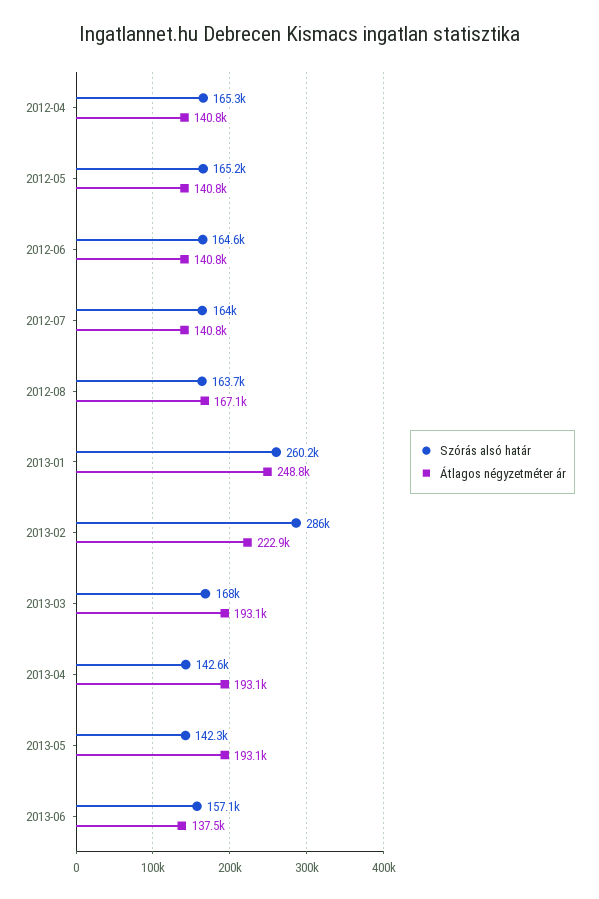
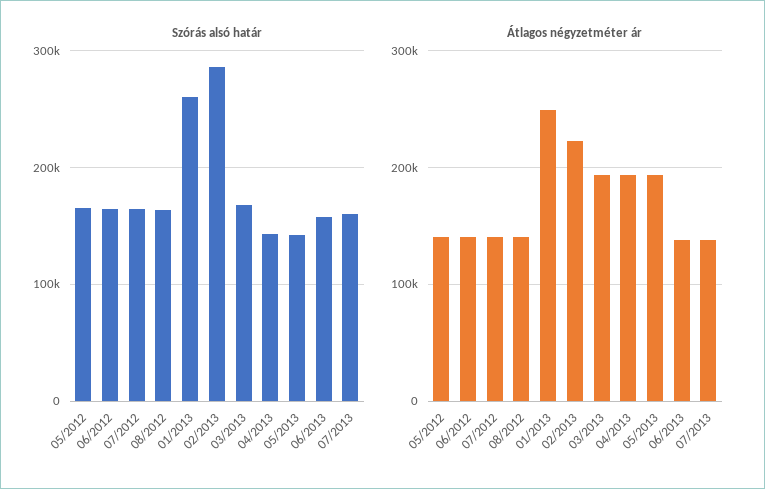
Szórás alsó határ, 2012-04: 165300 -> none
Átlagos négyzetméter ár, 2012-04: 140800 -> none
Átlagos négyzetméter ár, 2012-08: 167100 -> 140000
Szórás alsó határ, 07/2013: none -> 160000
Átlagos négyzetméter ár, 07/2013: none -> 140000

